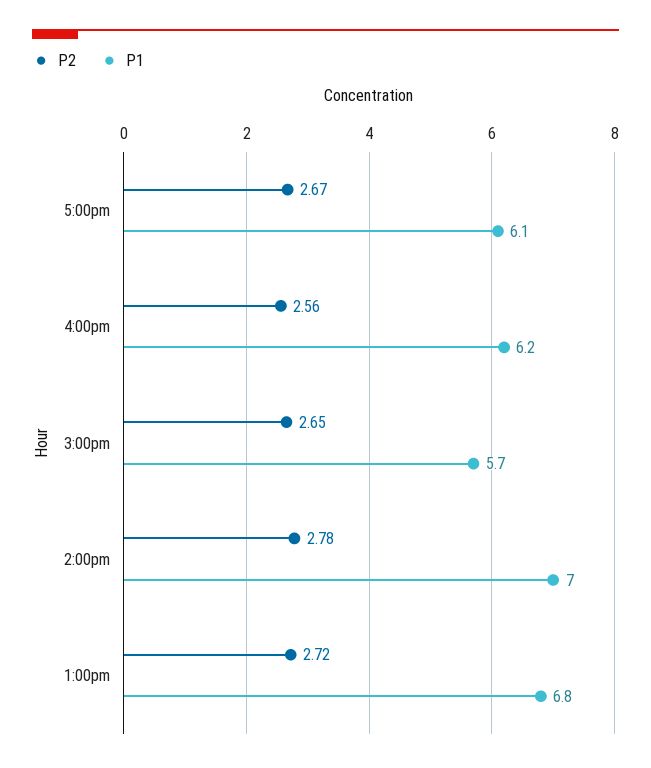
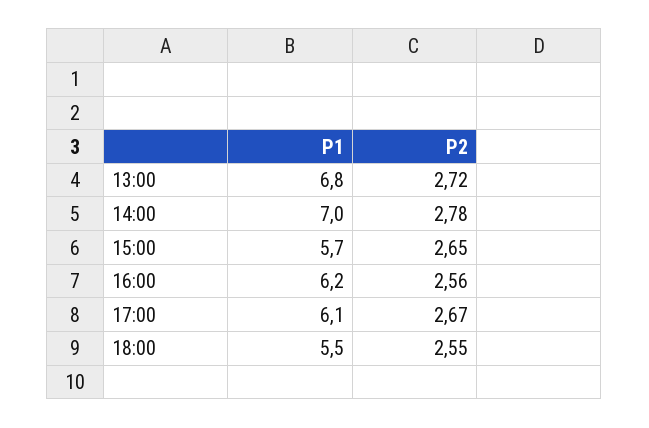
P1, 18:00: none -> 5.5
P2, 18:00: none -> 2.55

